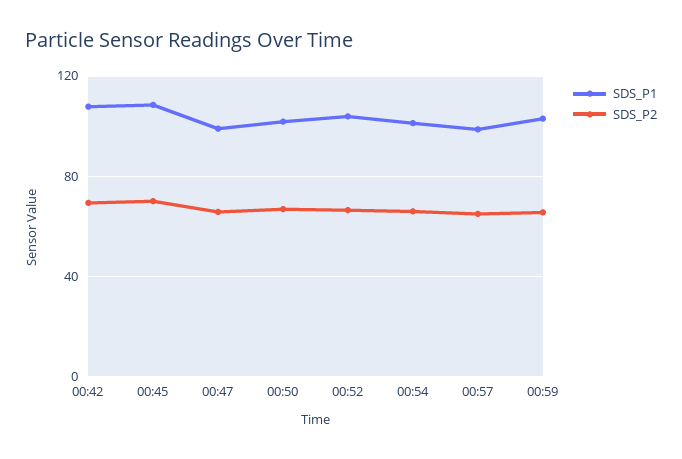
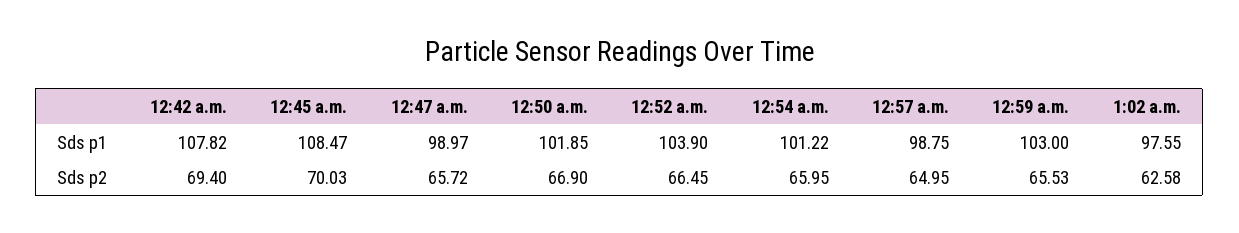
SDS_P1, 1:02 a.m.: none -> 97.55
SDS_P2, 1:02 a.m.: none -> 62.58

